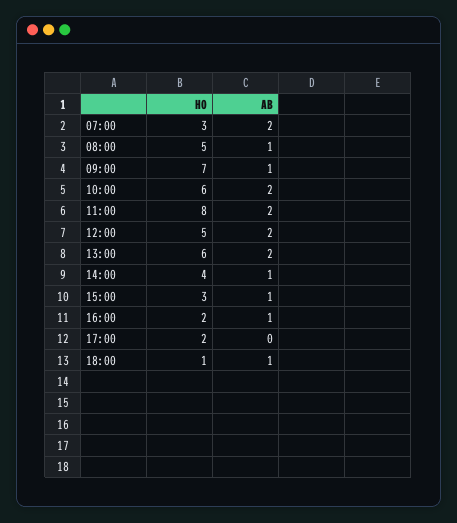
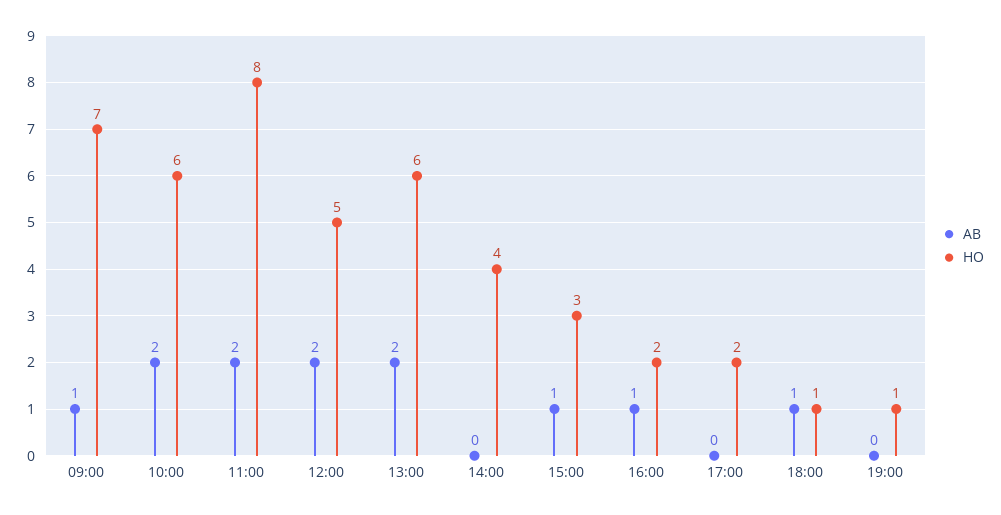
HO, 07:00: 3 -> none
AB, 07:00: 2 -> none
HO, 08:00: 5 -> none
AB, 08:00: 1 -> none
AB, 14:00: 1 -> 0
AB, 19:00: none -> 0
HO, 19:00: none -> 1

